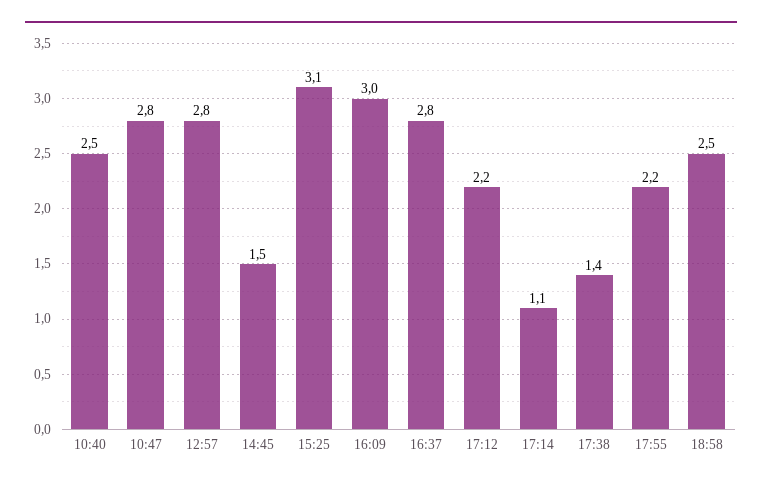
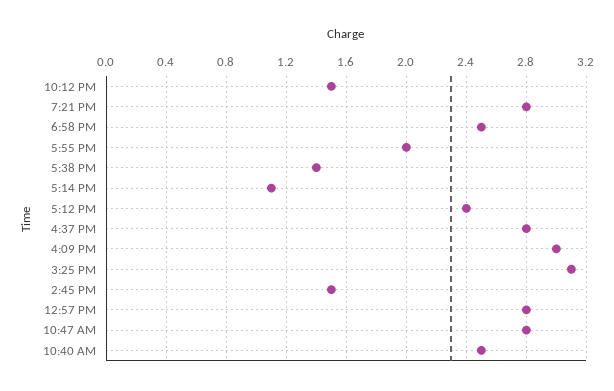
17:12: 2.2 -> 2.4
17:55: 2.2 -> 2
10:12 PM: none -> 1.5
7:21 PM: none -> 2.8

